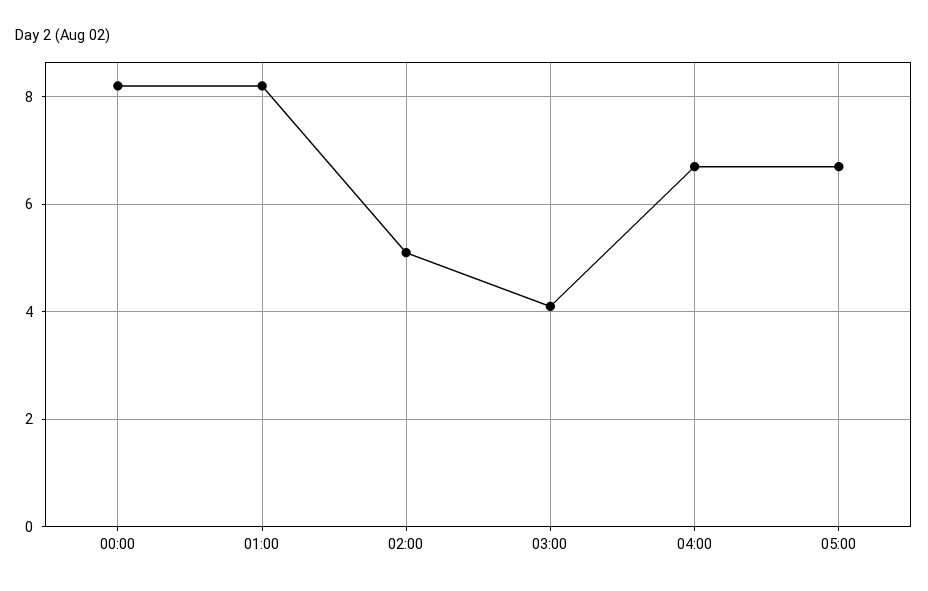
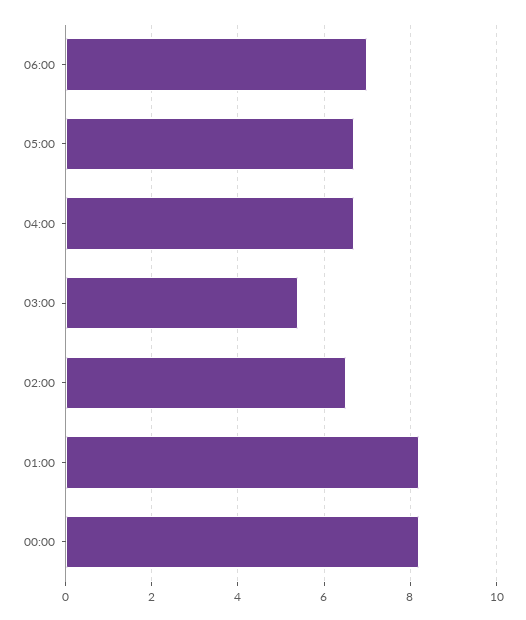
02:00: 5 -> 6.5
03:00: 4 -> 5.5
06:00: none -> 7

